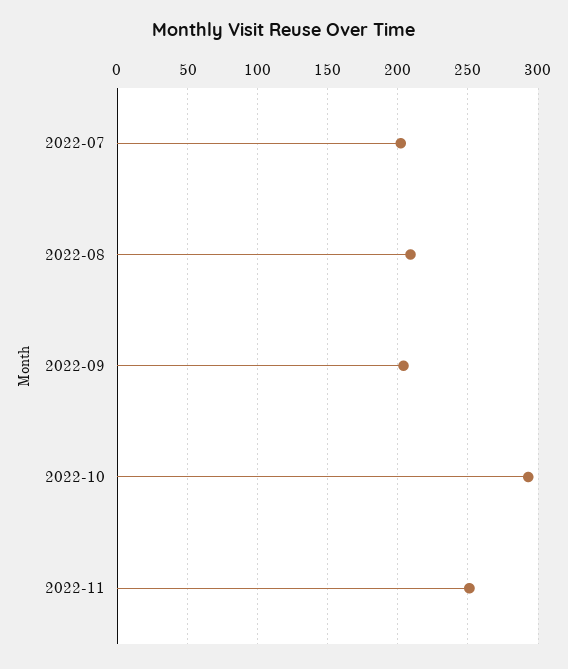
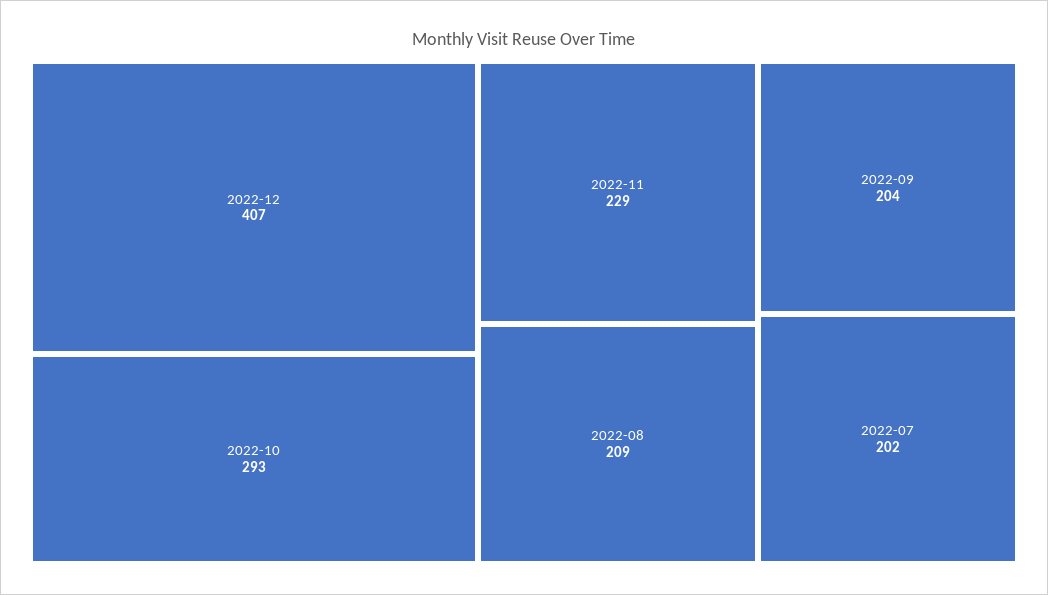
2022-11: 250 -> 229
2022-12: none -> 407

